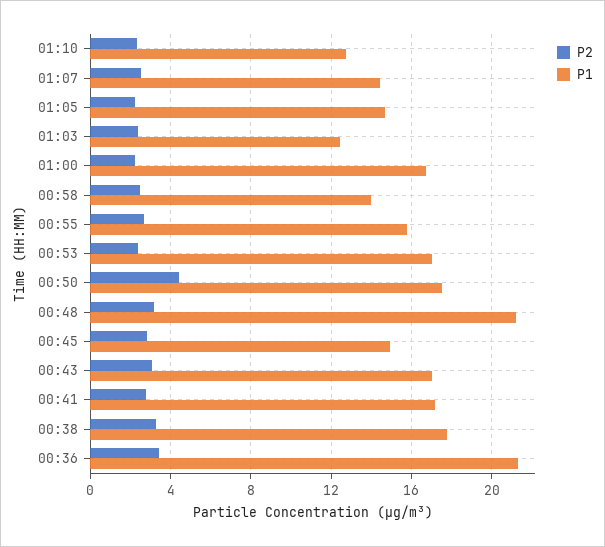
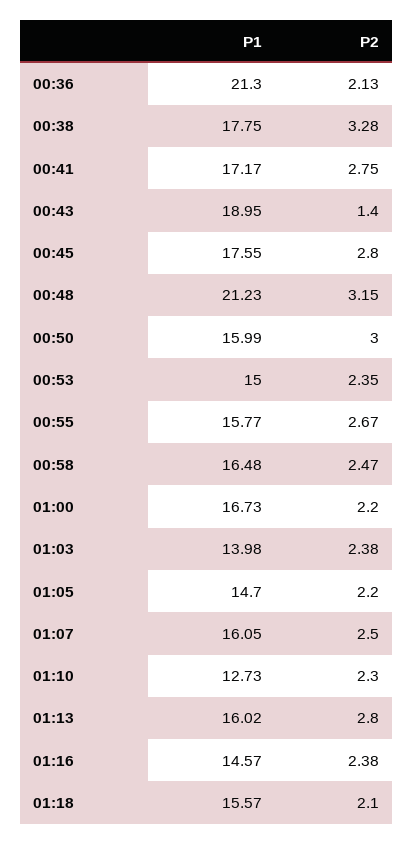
P1, 01:07: 14.5 -> 16.05
P1, 01:03: 12.5 -> 13.98
P1, 00:58: 14 -> 16.48
P1, 00:53: 17 -> 15
P2, 00:50: 4.5 -> 3
P1, 00:50: 17.5 -> 15.99
P1, 00:45: 15 -> 17.55
P2, 00:43: 3 -> 1.4
P1, 00:43: 17 -> 18.95
P2, 00:36: 3.5 -> 2.13
P1, 01:13: none -> 16.02
P2, 01:13: none -> 2.8
P1, 01:16: none -> 14.57
P2, 01:16: none -> 2.38
P1, 01:18: none -> 15.57
P2, 01:18: none -> 2.1

